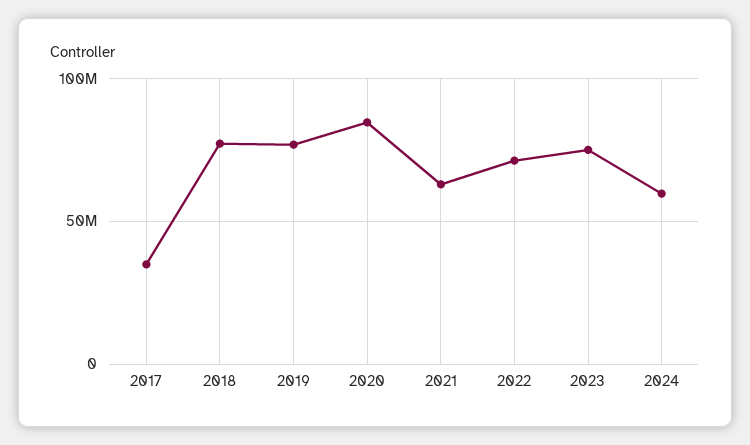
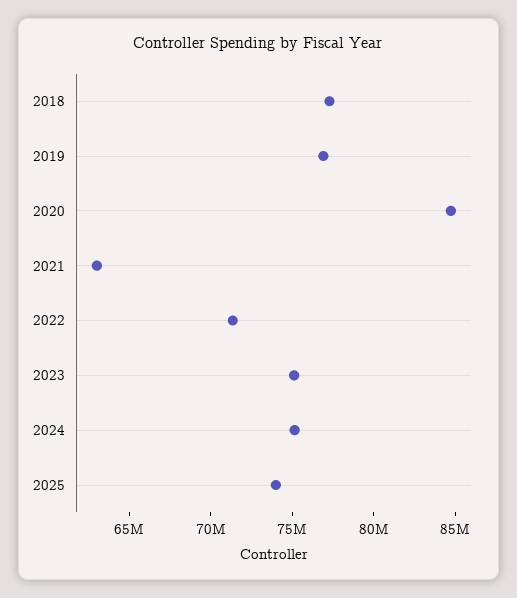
2017: 35000000 -> none
2024: 60000000 -> 75000000
2025: none -> 74000000

